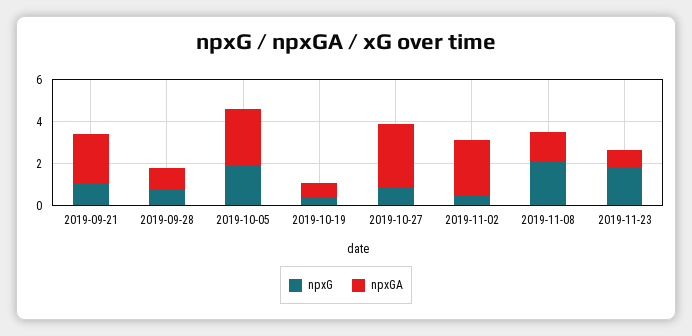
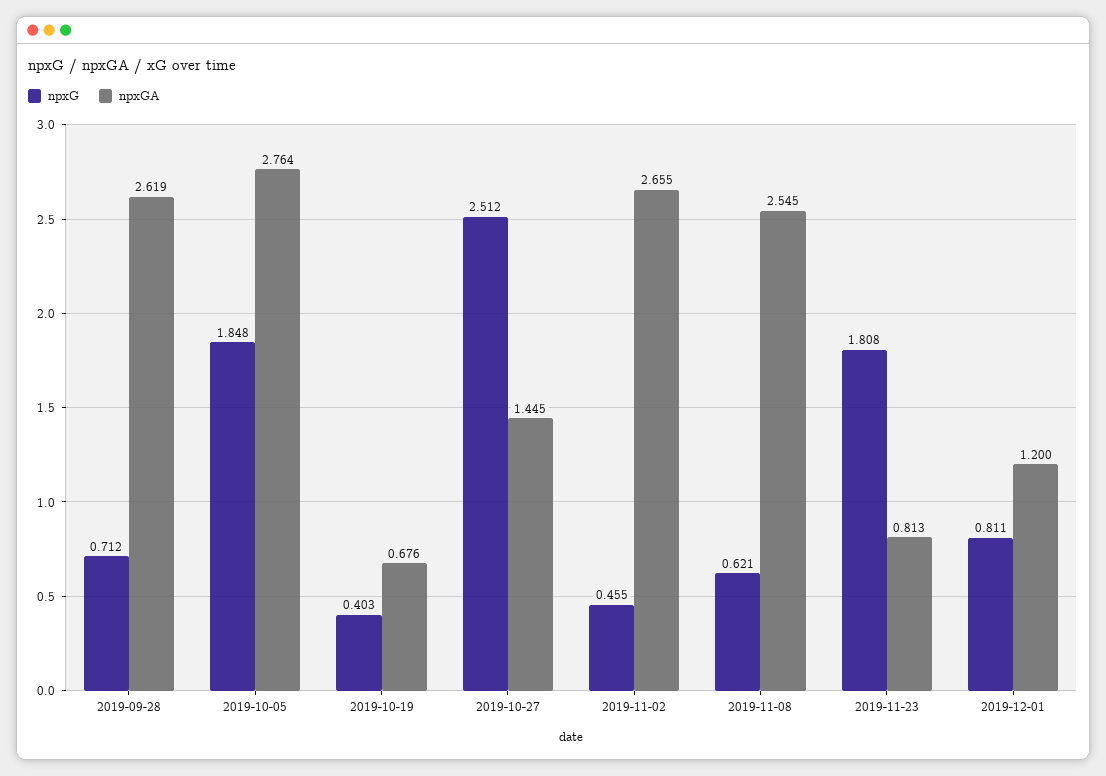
npxG, 2019-09-21: 1 -> none
npxGA, 2019-09-21: 2.5 -> none
npxGA, 2019-09-28: 1 -> 2.619
npxG, 2019-10-27: 1 -> 2.512
npxGA, 2019-10-27: 3 -> 1.445
npxG, 2019-11-08: 2 -> 0.621
npxGA, 2019-11-08: 1.5 -> 2.545
npxG, 2019-12-01: none -> 0.811
npxGA, 2019-12-01: none -> 1.2

